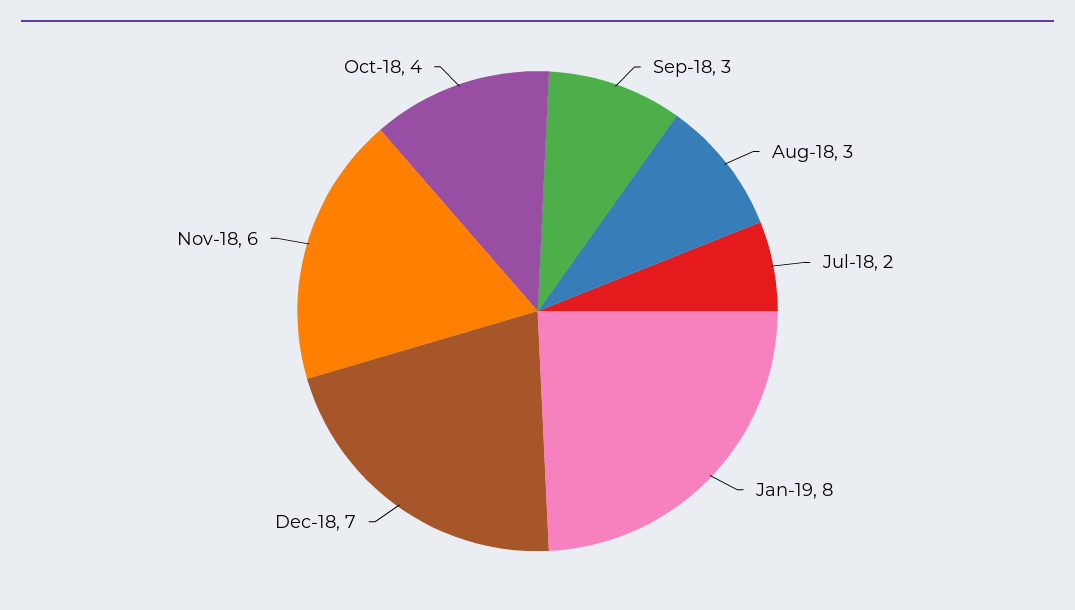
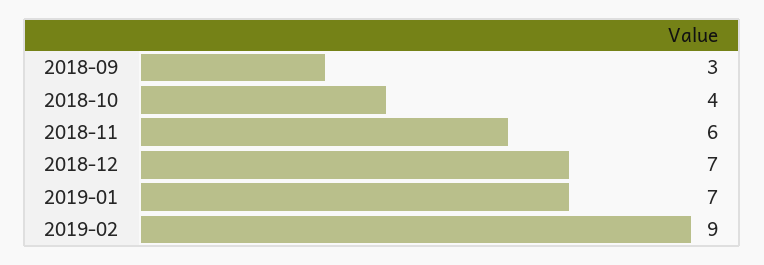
Aug-18: 3 -> none
Jul-18: 2 -> none
Jan-19: 8 -> 7
2019-02: none -> 9

